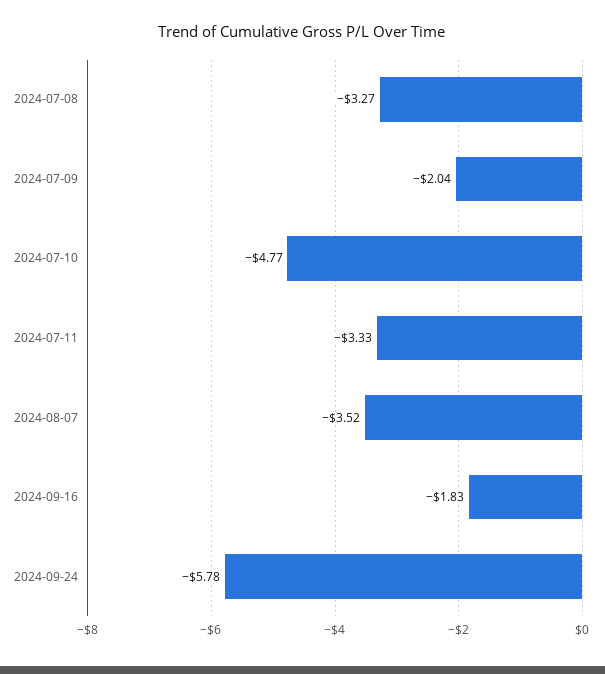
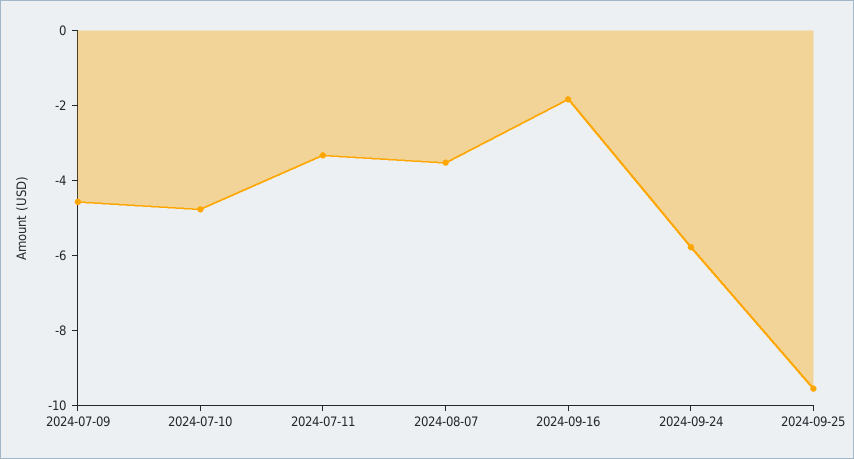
2024-07-08: -3.27 -> none
2024-07-09: -2.04 -> -4.5
2024-09-25: none -> -9.5

